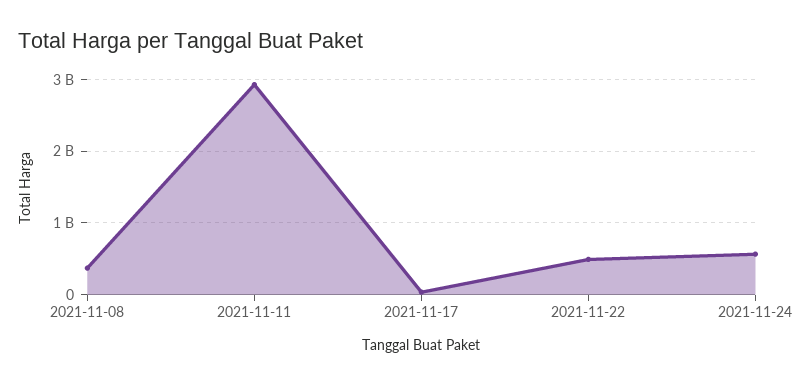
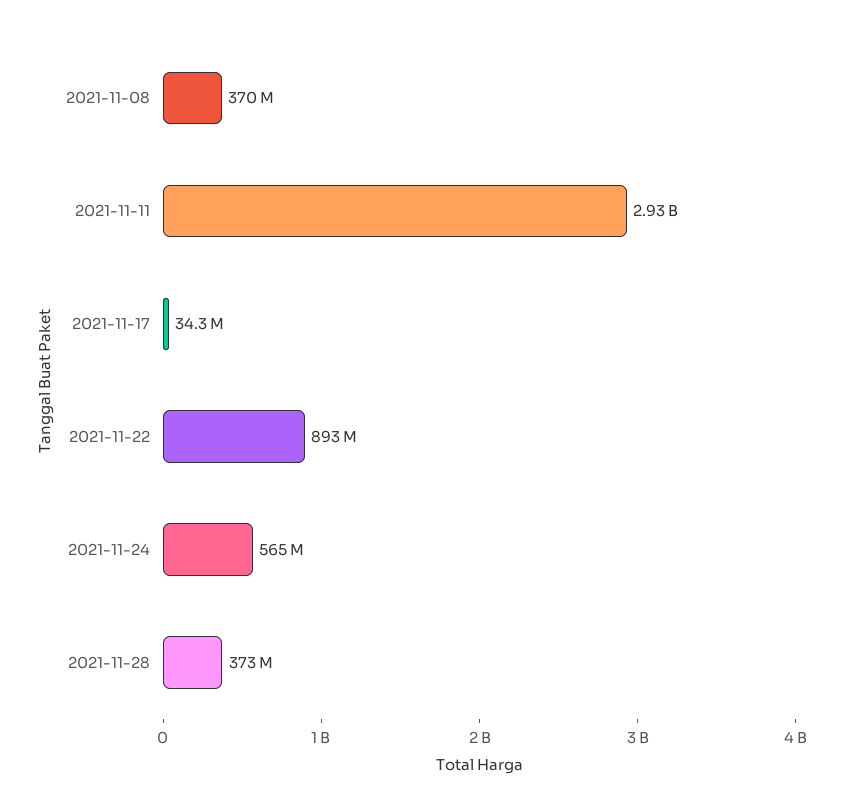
2021-11-22: 500000000 -> 893000000
2021-11-28: none -> 373000000

